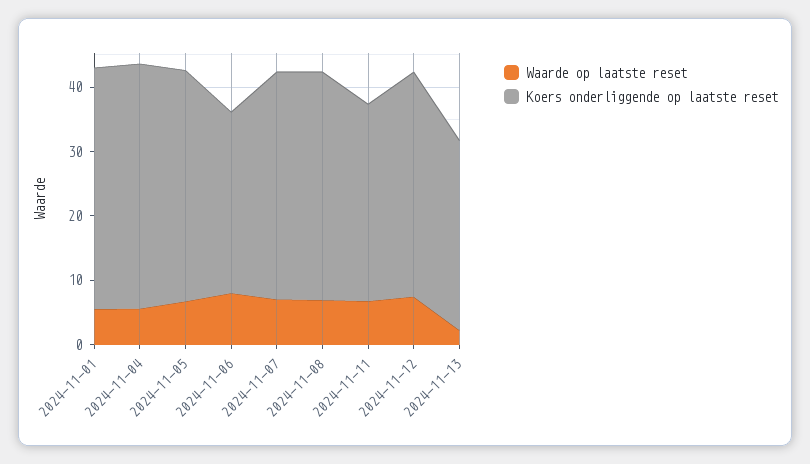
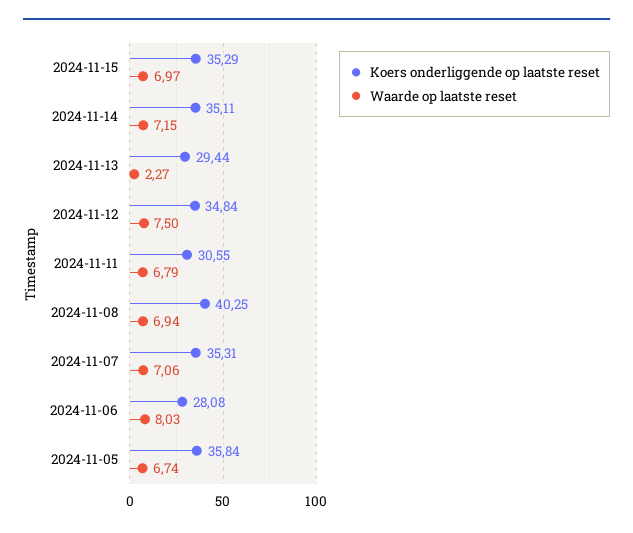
Waarde op laatste reset, 2024-11-01: 6 -> none
Koers onderliggende op laatste reset, 2024-11-01: 38 -> none
Waarde op laatste reset, 2024-11-04: 6 -> none
Koers onderliggende op laatste reset, 2024-11-04: 38 -> none
Koers onderliggende op laatste reset, 2024-11-08: 36 -> 40.25
Koers onderliggende op laatste reset, 2024-11-15: none -> 35.29
Waarde op laatste reset, 2024-11-15: none -> 6.97
Koers onderliggende op laatste reset, 2024-11-14: none -> 35.11
Waarde op laatste reset, 2024-11-14: none -> 7.15

